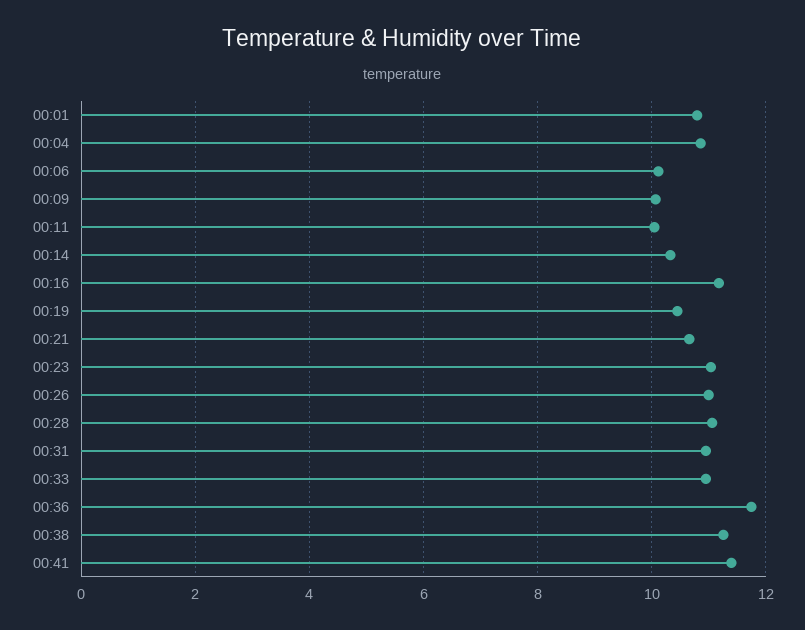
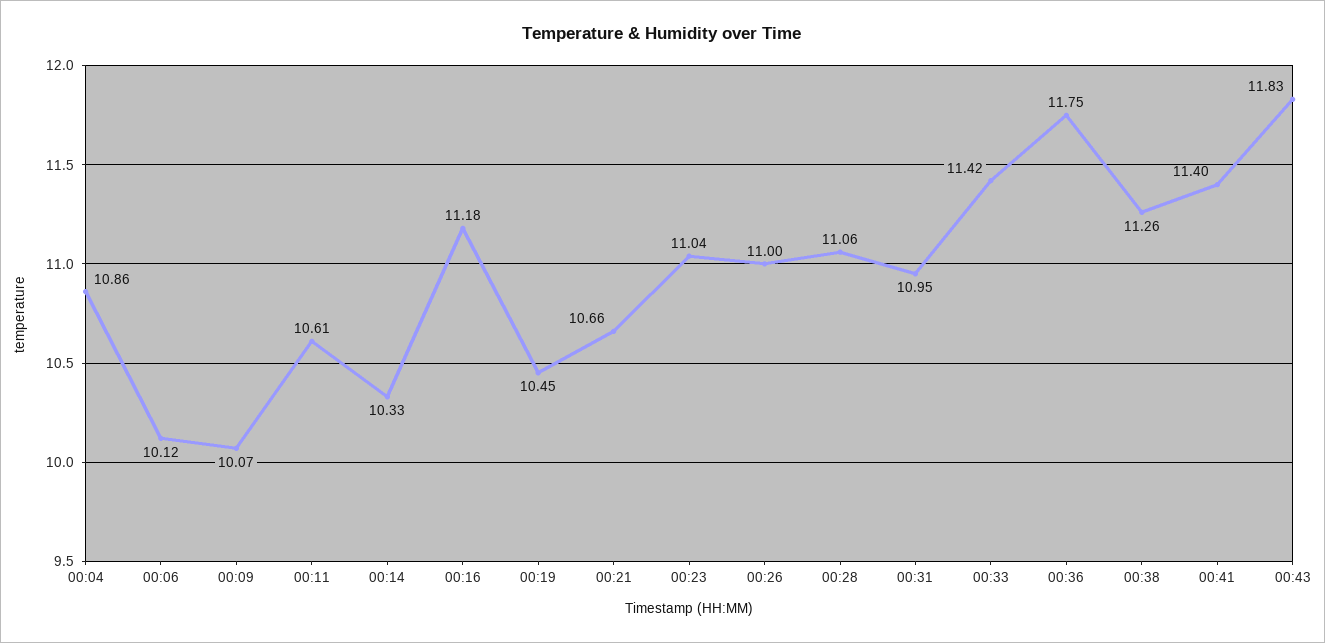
00:01: 10.8 -> none
00:11: 10 -> 10.61
00:33: 11 -> 11.42
00:43: none -> 11.83

